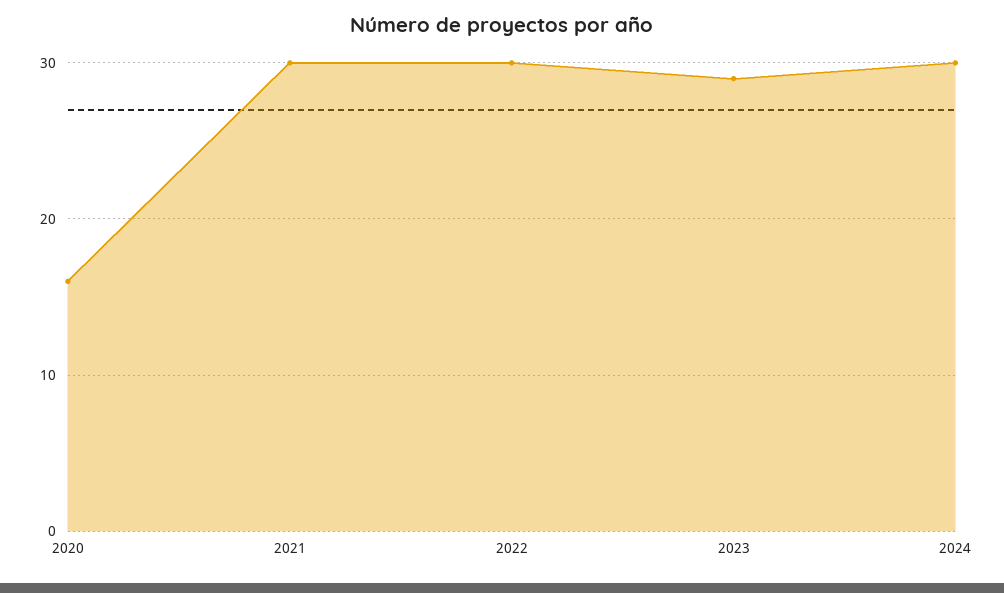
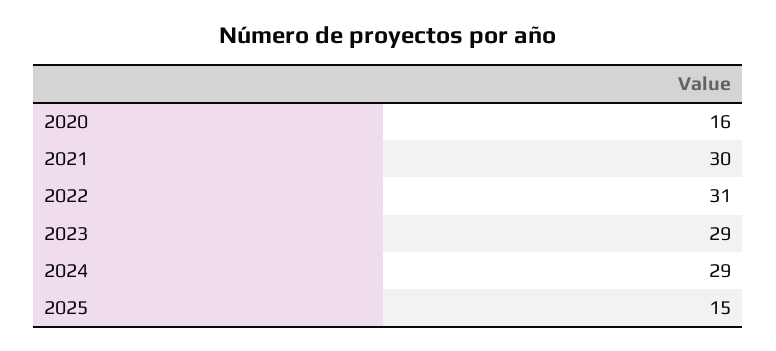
2022: 30 -> 31
2024: 30 -> 29
2025: none -> 15

